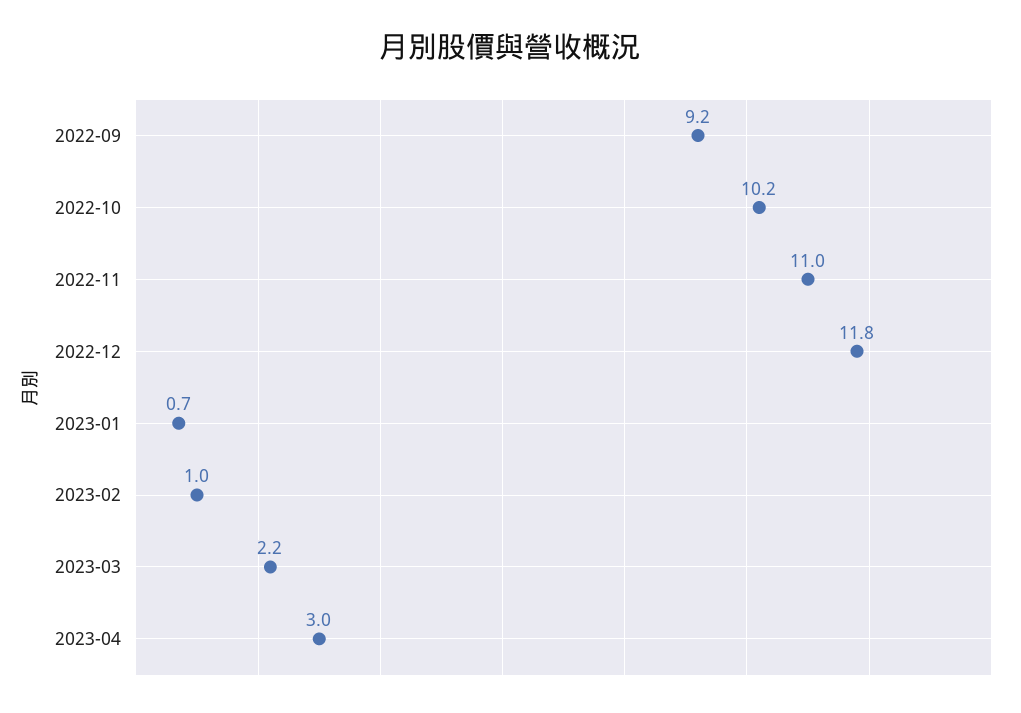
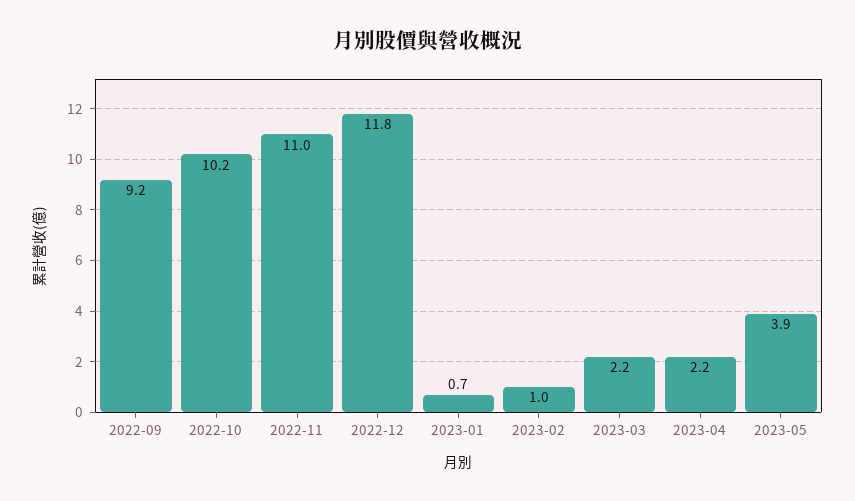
2023-04: 3 -> 2.2
2023-05: none -> 3.9

